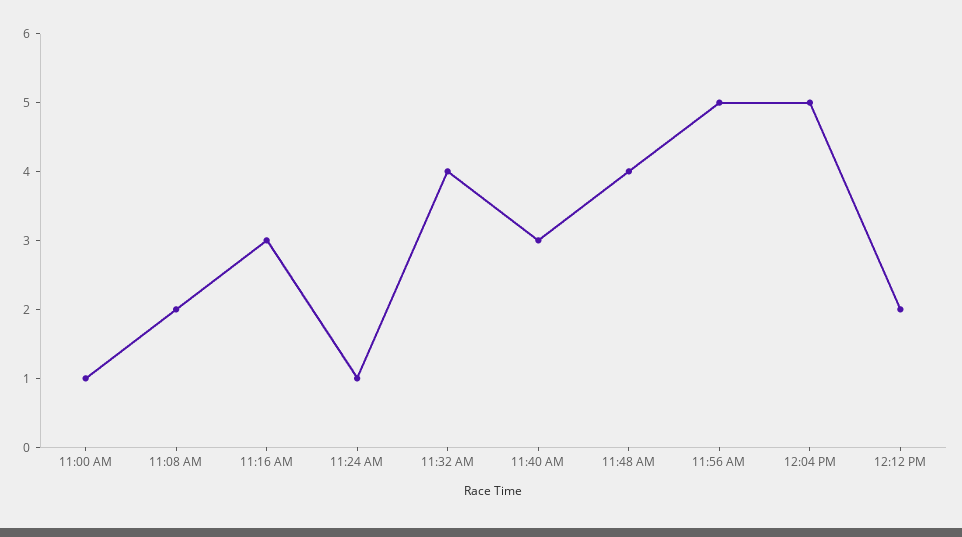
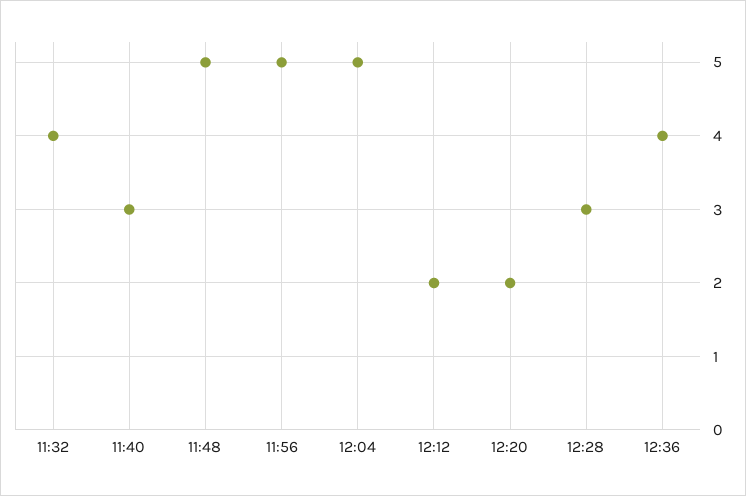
11:00 AM: 1 -> none
11:08 AM: 2 -> none
11:16 AM: 3 -> none
11:24 AM: 1 -> none
11:48 AM: 4 -> 5
12:20: none -> 2
12:28: none -> 3
12:36: none -> 4

